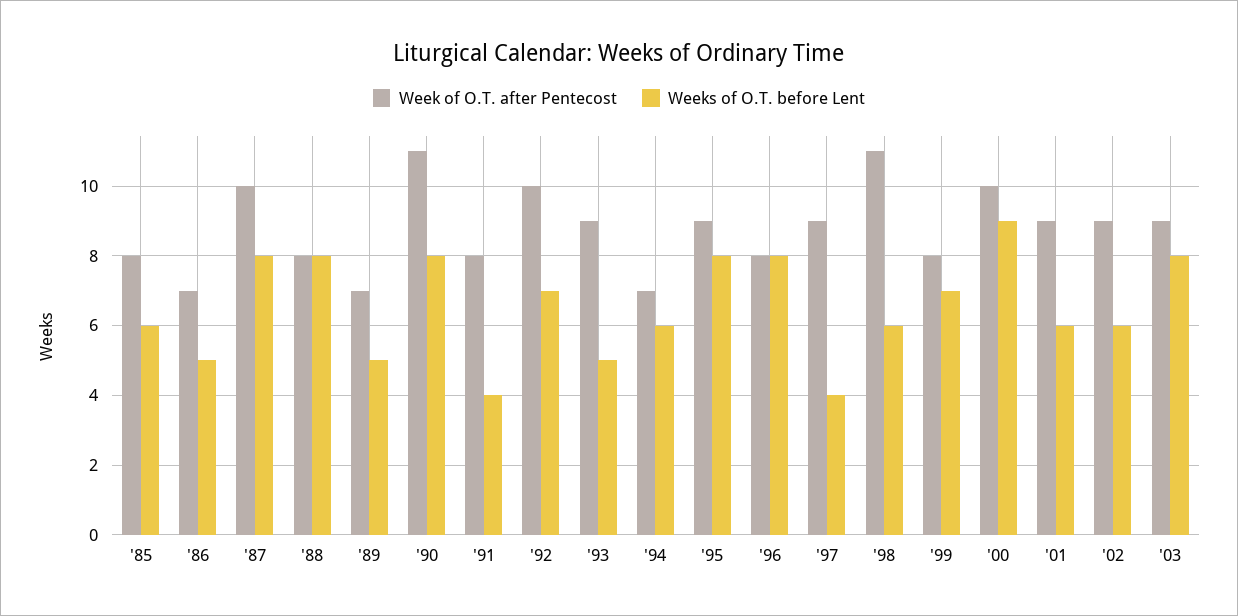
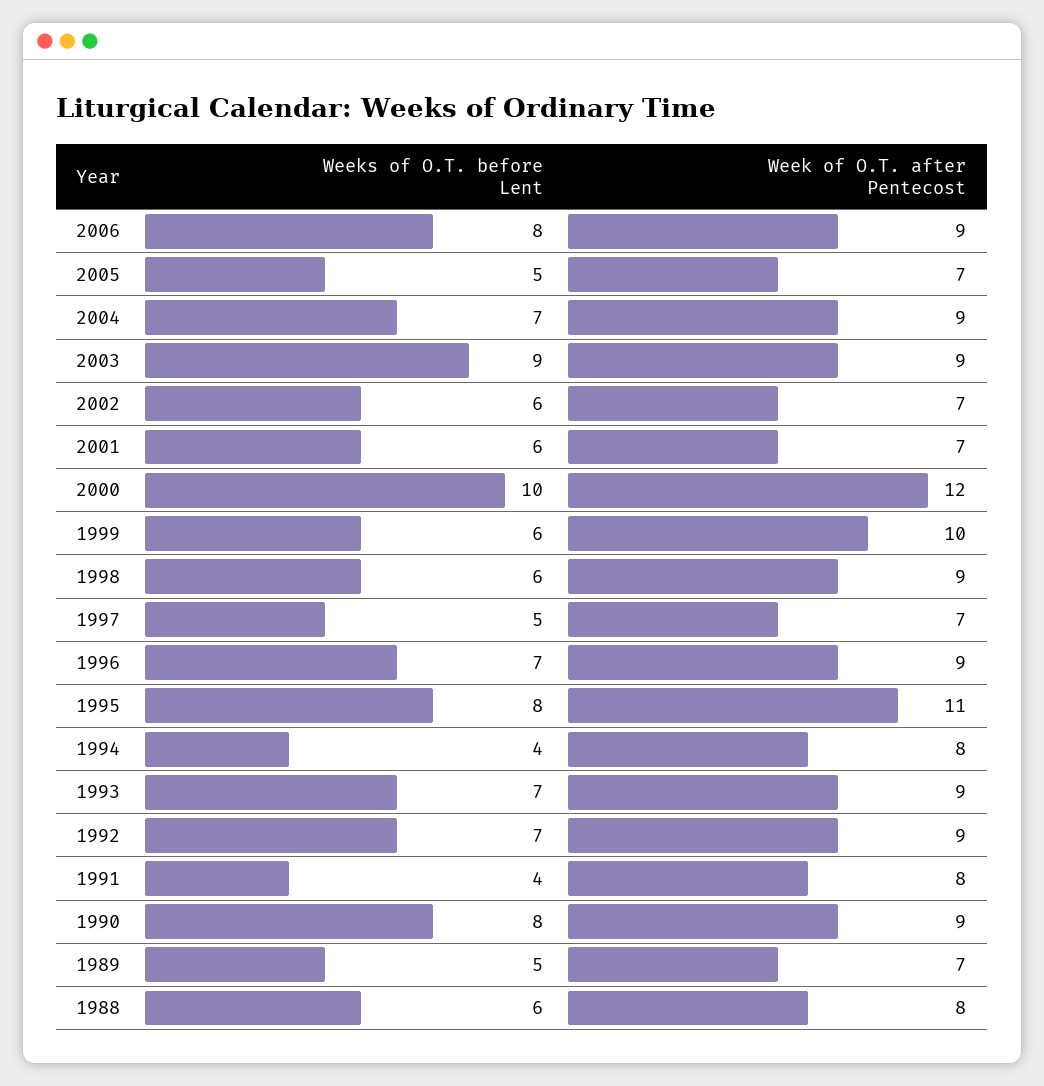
Week of O.T. after Pentecost, '85: 8 -> none
Weeks of O.T. before Lent, '85: 6 -> none
Week of O.T. after Pentecost, '86: 7 -> none
Weeks of O.T. before Lent, '86: 5 -> none
Week of O.T. after Pentecost, '87: 10 -> none
Weeks of O.T. before Lent, '87: 8 -> none
Weeks of O.T. before Lent, '88: 8 -> 6
Week of O.T. after Pentecost, '90: 11 -> 9
Week of O.T. after Pentecost, '92: 10 -> 9
Weeks of O.T. before Lent, '93: 5 -> 7
Week of O.T. after Pentecost, '94: 7 -> 8
Weeks of O.T. before Lent, '94: 6 -> 4
Week of O.T. after Pentecost, '95: 9 -> 11
Week of O.T. after Pentecost, '96: 8 -> 9
Weeks of O.T. before Lent, '96: 8 -> 7
Week of O.T. after Pentecost, '97: 9 -> 7
Weeks of O.T. before Lent, '97: 4 -> 5
Week of O.T. after Pentecost, '98: 11 -> 9
Week of O.T. after Pentecost, '99: 8 -> 10
Weeks of O.T. before Lent, '99: 7 -> 6
Week of O.T. after Pentecost, '00: 10 -> 12
Weeks of O.T. before Lent, '00: 9 -> 10
Week of O.T. after Pentecost, '01: 9 -> 7
Week of O.T. after Pentecost, '02: 9 -> 7
Weeks of O.T. before Lent, '03: 8 -> 9
Weeks of O.T. before Lent, 2006: none -> 8
Week of O.T. after Pentecost, 2006: none -> 9
Weeks of O.T. before Lent, 2005: none -> 5
Week of O.T. after Pentecost, 2005: none -> 7
Weeks of O.T. before Lent, 2004: none -> 7
Week of O.T. after Pentecost, 2004: none -> 9

